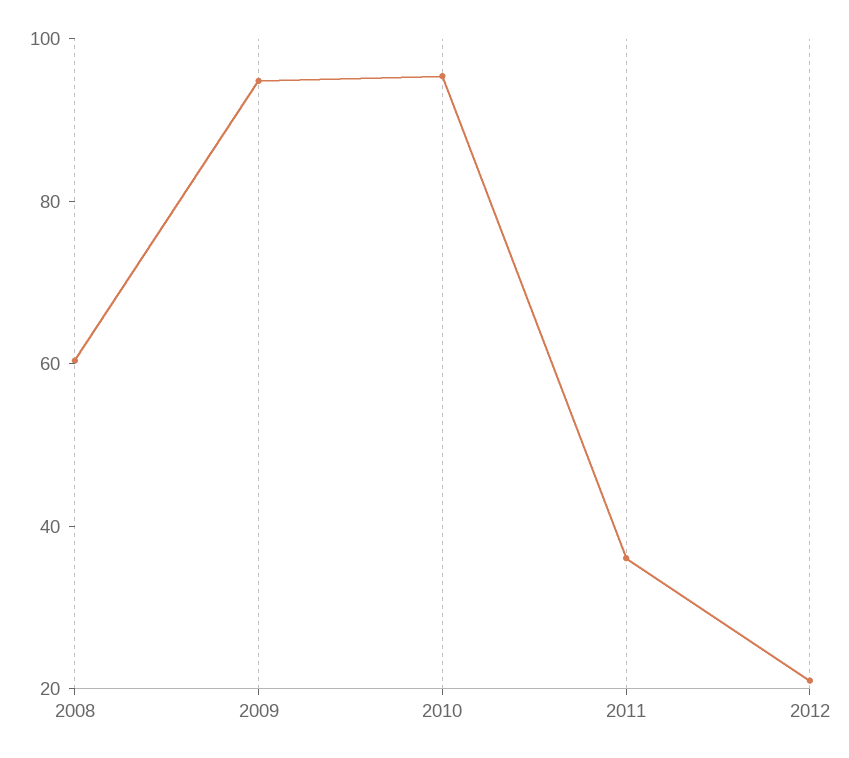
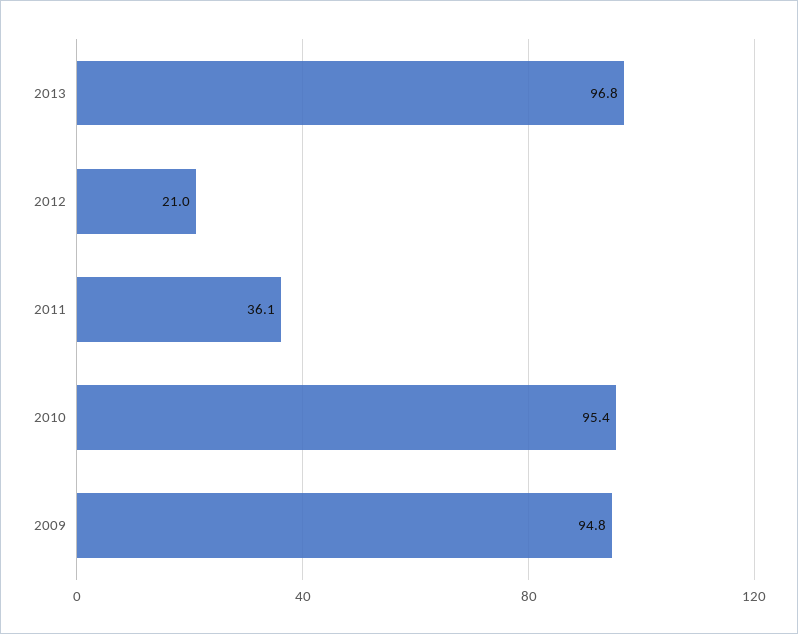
2008: 60 -> none
2013: none -> 96.8

